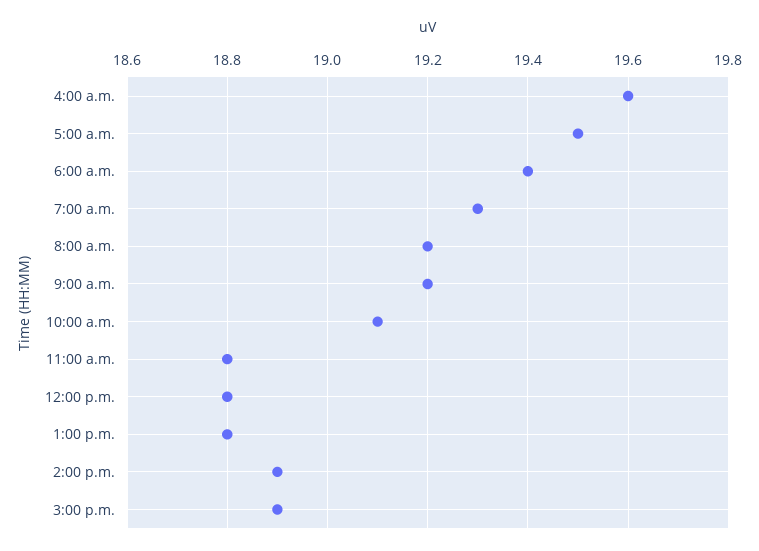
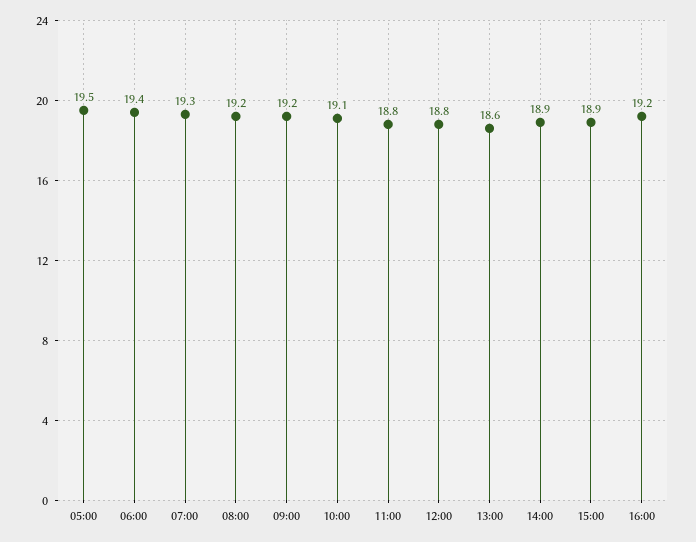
4:00 a.m.: 19.6 -> none
1:00 p.m.: 18.8 -> 18.6
16:00: none -> 19.2

